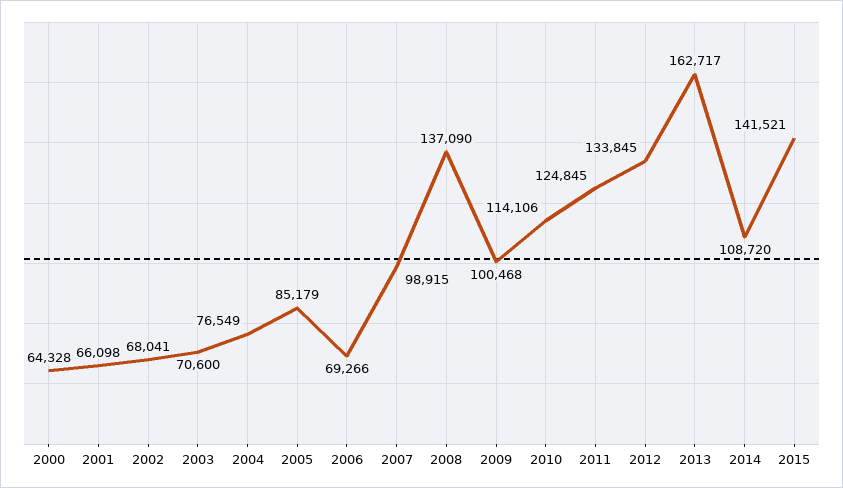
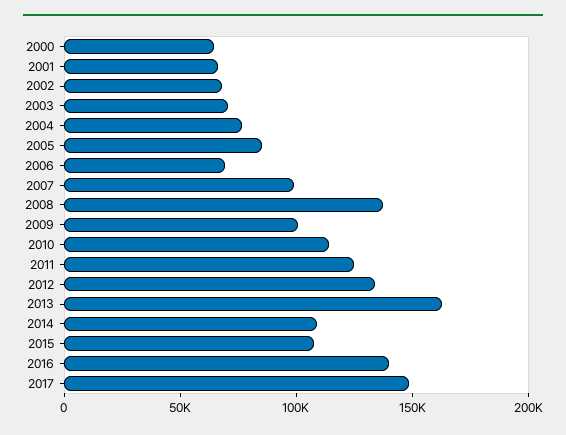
2015: 141521 -> 110000
2016: none -> 140000
2017: none -> 150000

